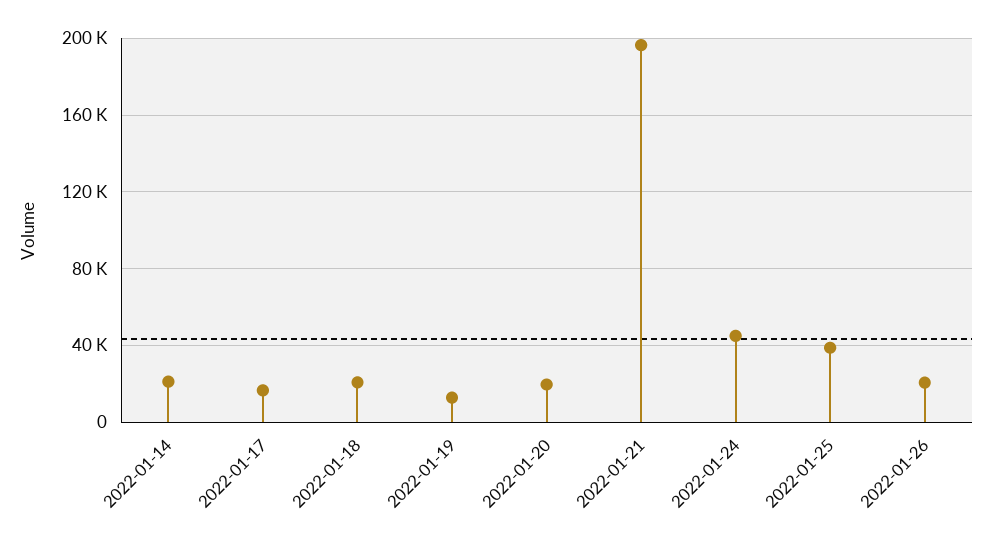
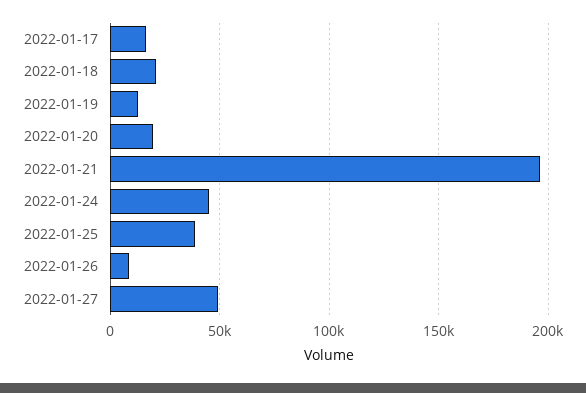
2022-01-14: 20000 -> none
2022-01-26: 20000 -> 10000
2022-01-27: none -> 50000

